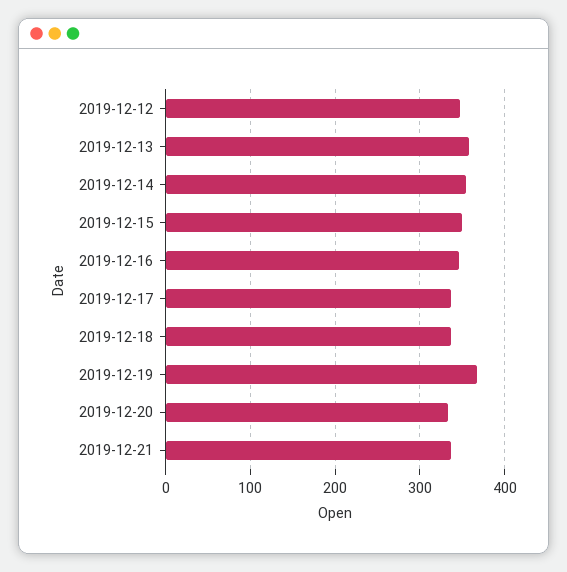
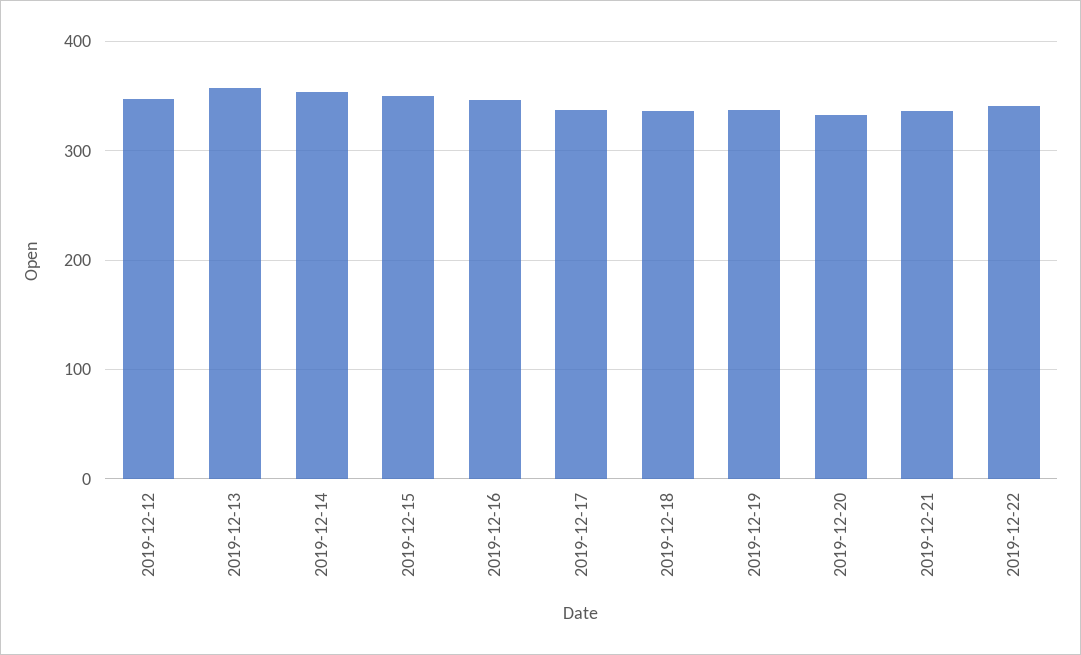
2019-12-19: 370 -> 340
2019-12-22: none -> 340

